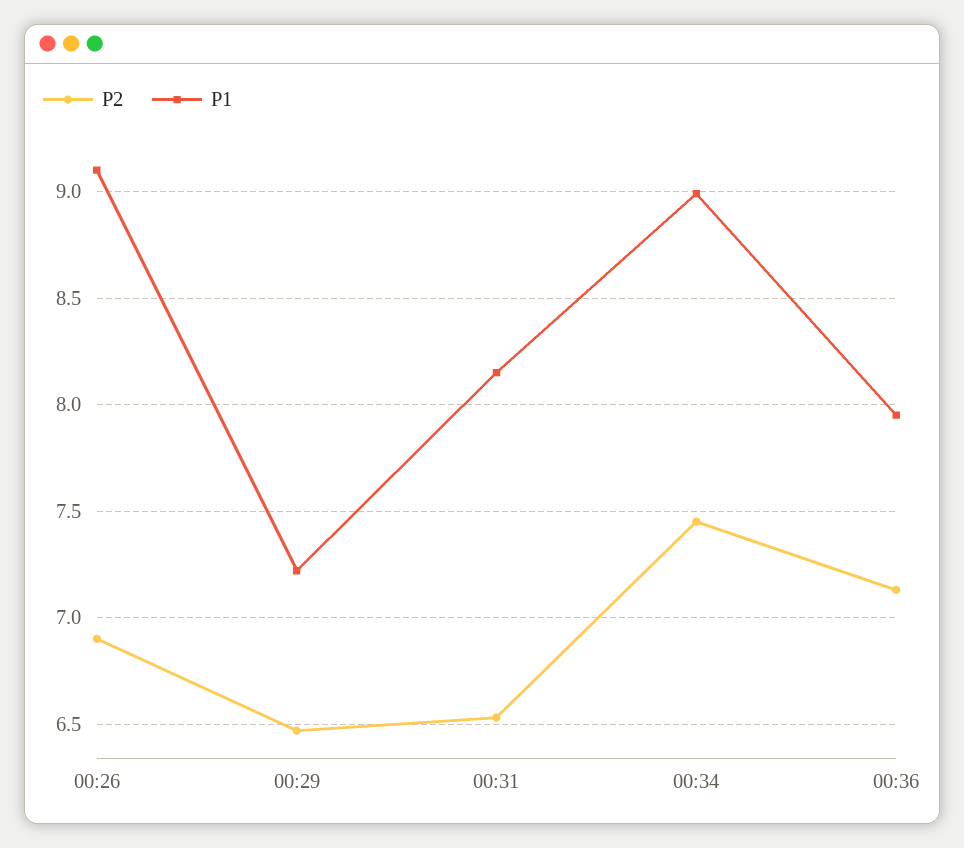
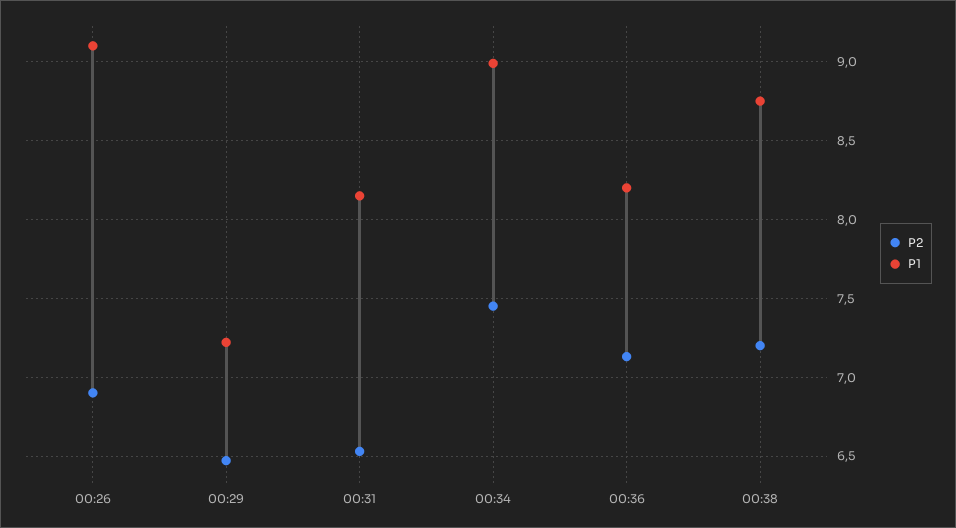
P1, 00:36: 7.95 -> 8.2
P2, 00:38: none -> 7.2
P1, 00:38: none -> 8.75

